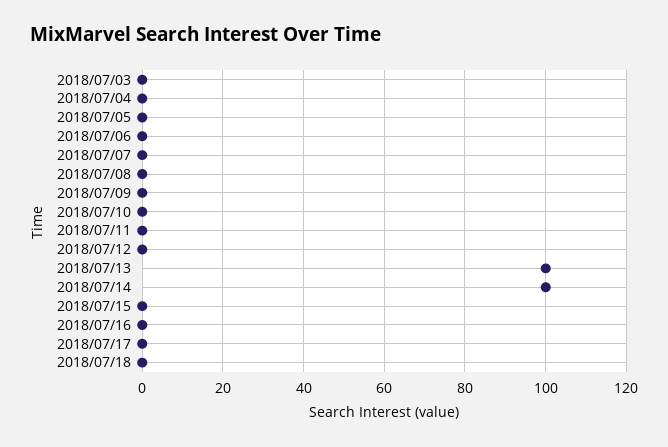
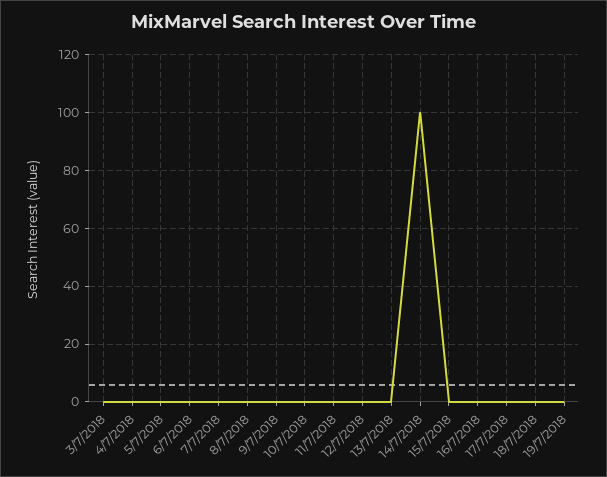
2018/07/13: 100 -> 0
19/7/2018: none -> 0

